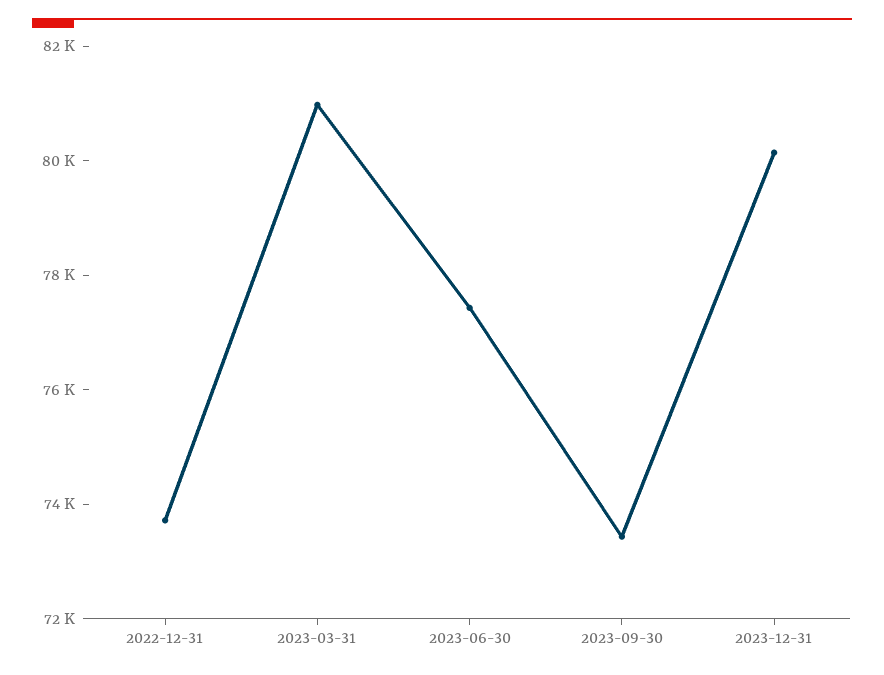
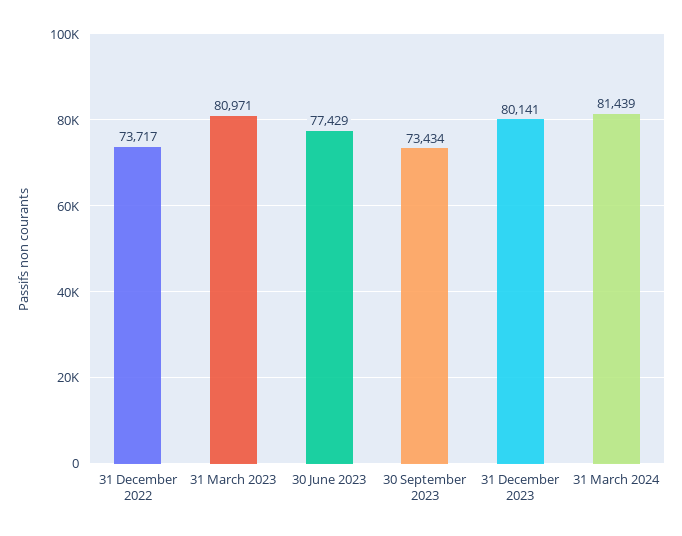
31 March 2024: none -> 81439

